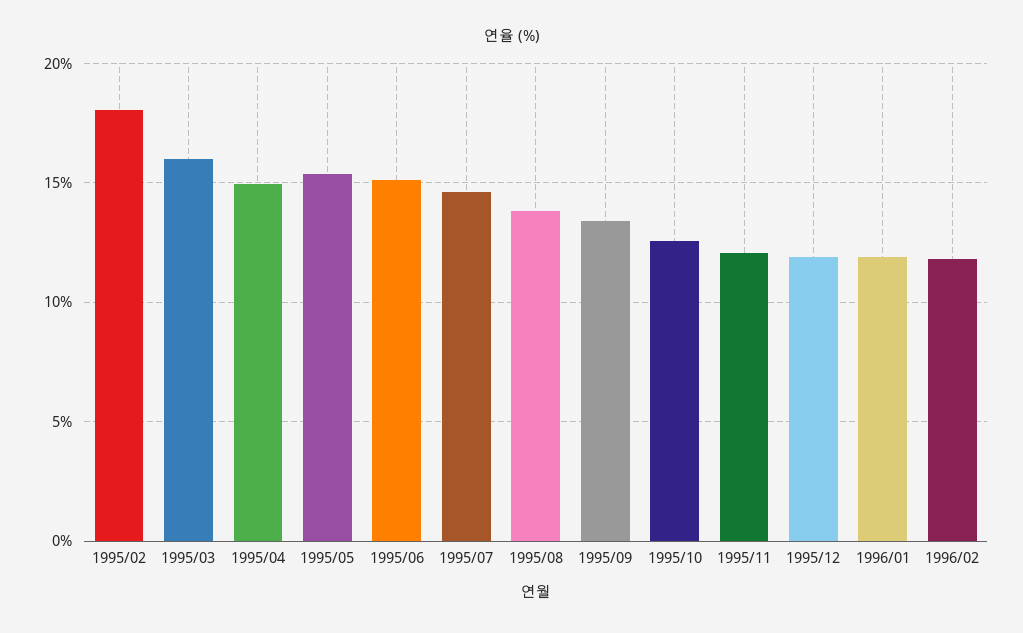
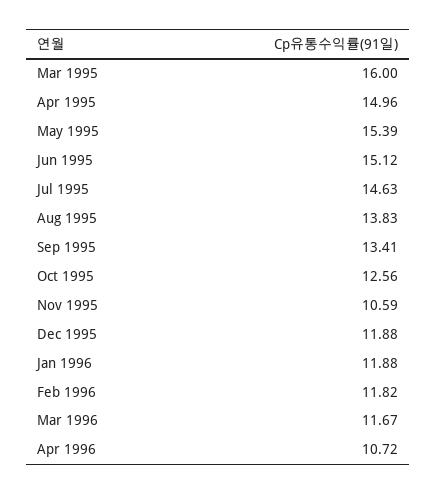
1995/02: 18 -> none
1995/11: 12 -> 10.59
Mar 1996: none -> 11.67
Apr 1996: none -> 10.72

